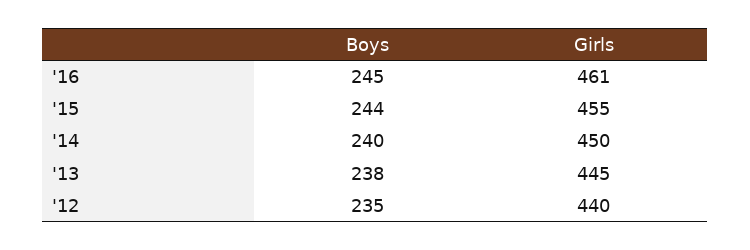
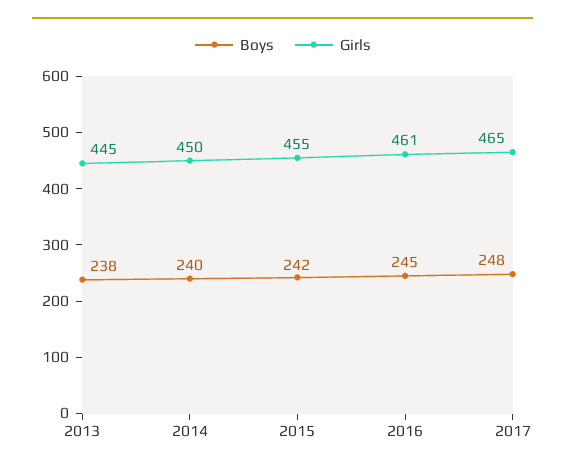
Boys, '15: 244 -> 242
Boys, '12: 235 -> none
Girls, '12: 440 -> none
Boys, 2017: none -> 248
Girls, 2017: none -> 465

